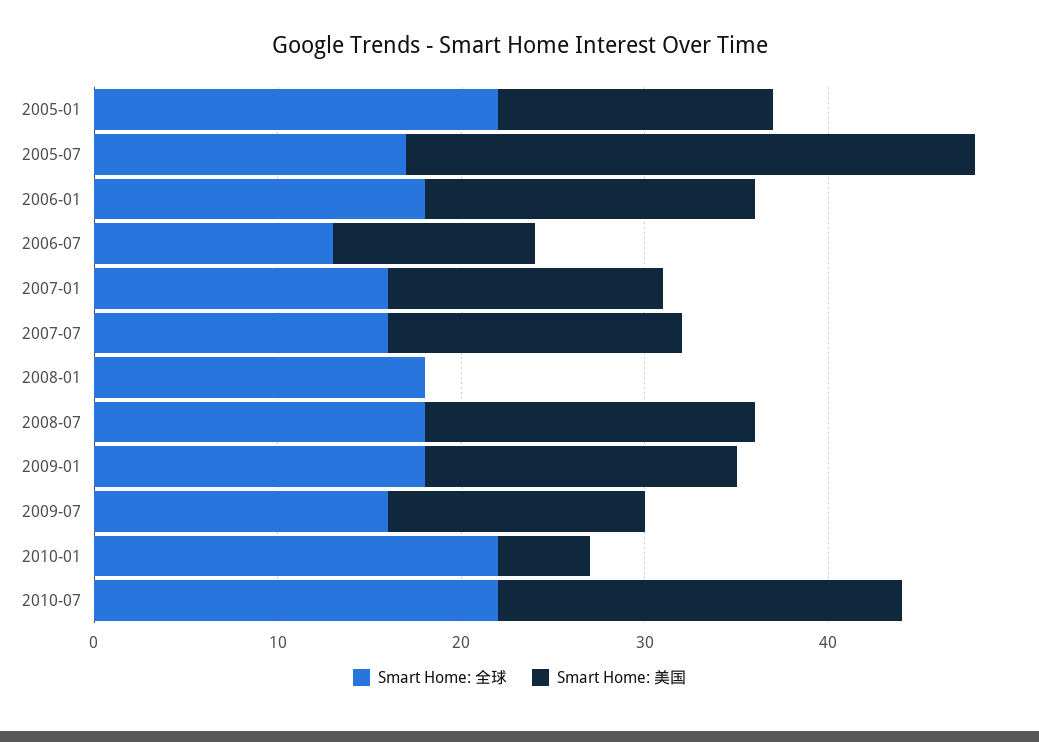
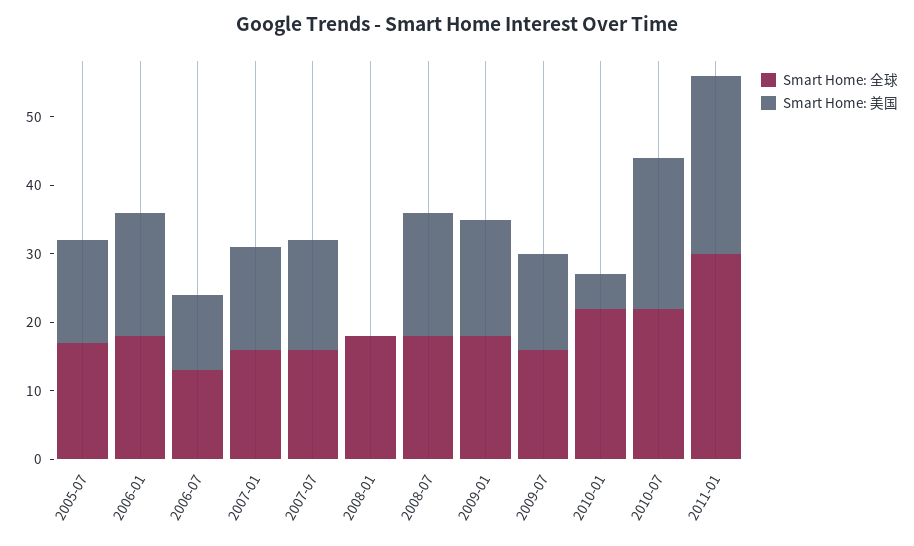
Smart Home: 全球, 2005-01: 22 -> none
Smart Home: 美国, 2005-01: 15 -> none
Smart Home: 美国, 2005-07: 31 -> 15
Smart Home: 全球, 2011-01: none -> 30
Smart Home: 美国, 2011-01: none -> 25

